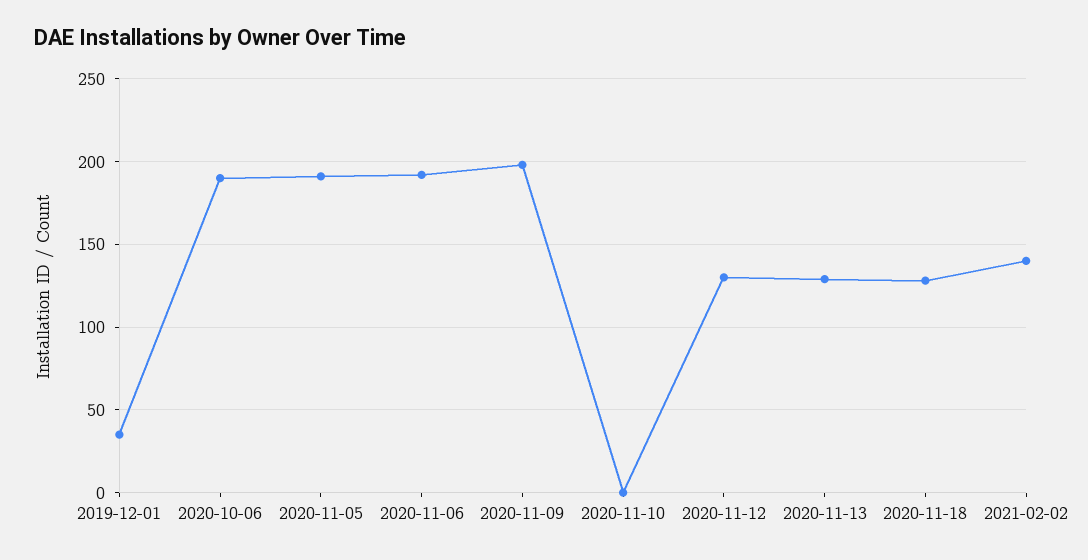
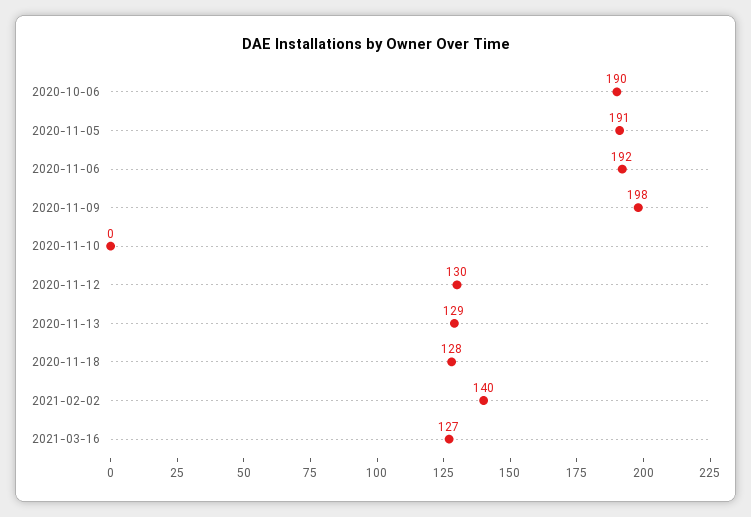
2019-12-01: 35 -> none
2021-03-16: none -> 127

